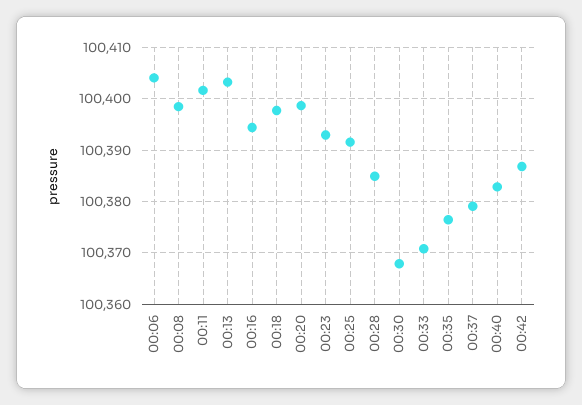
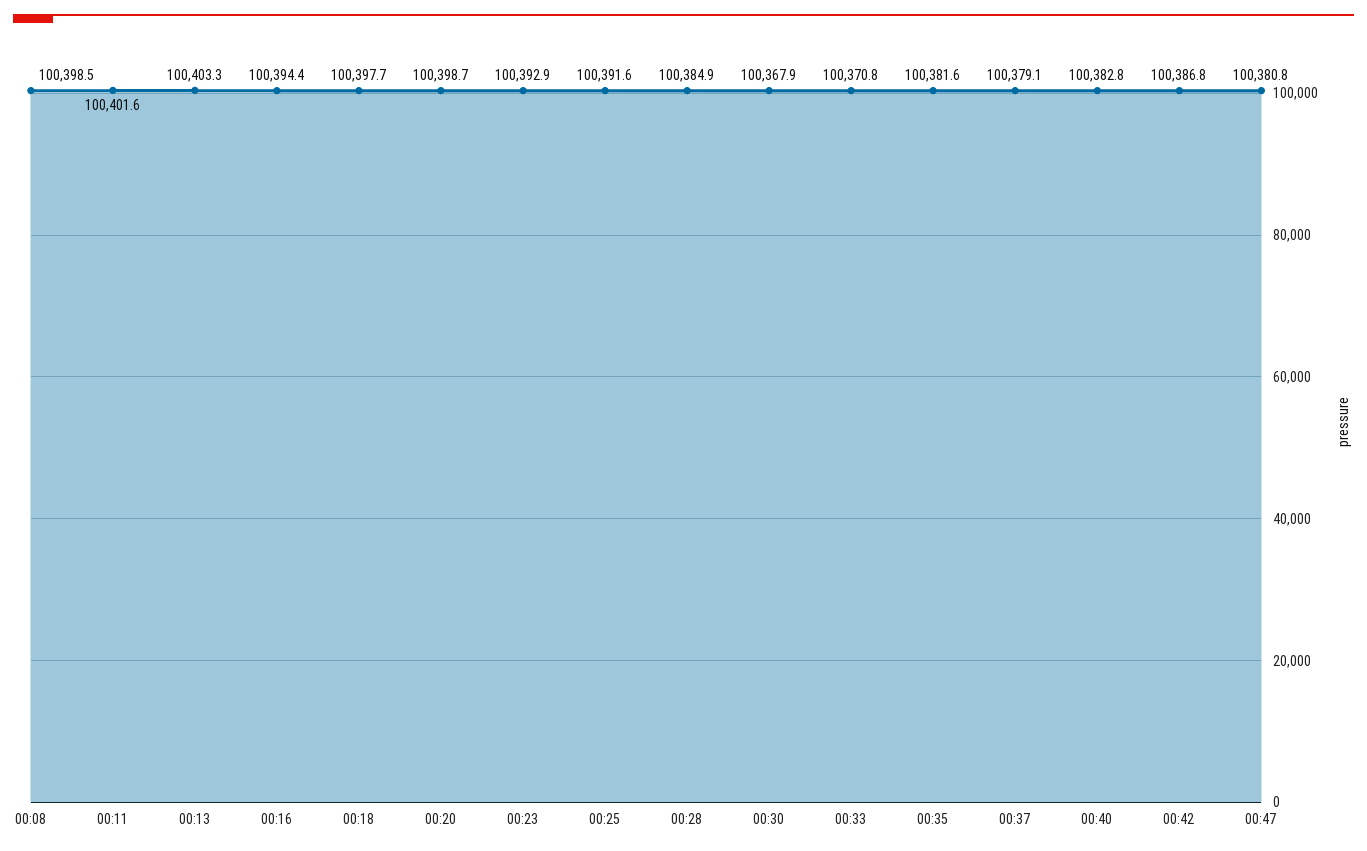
00:06: 100404 -> none
00:35: 100376 -> 100381.6
00:47: none -> 100380.8

